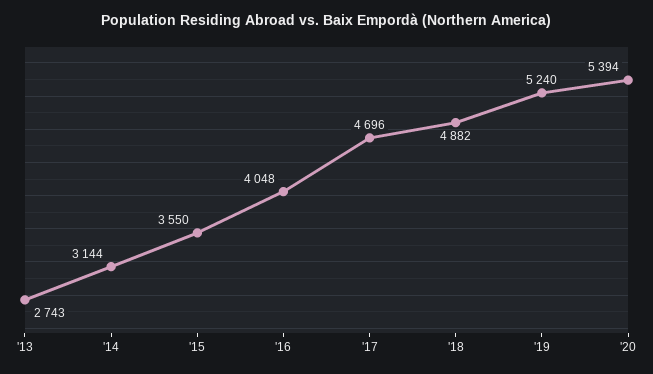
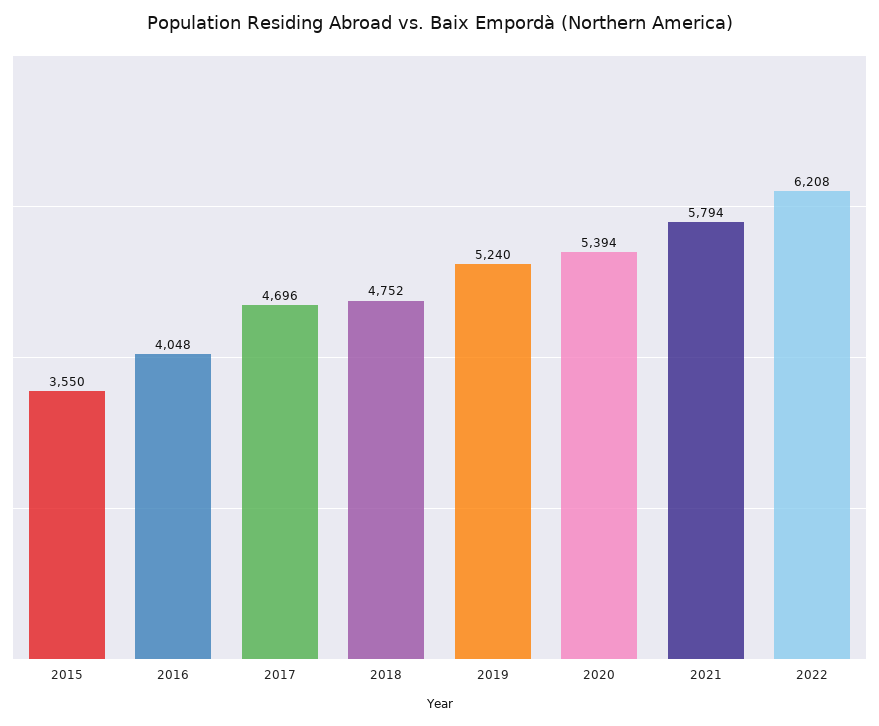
'13: 2743 -> none
'14: 3144 -> none
'18: 4882 -> 4752
2021: none -> 5794
2022: none -> 6208

